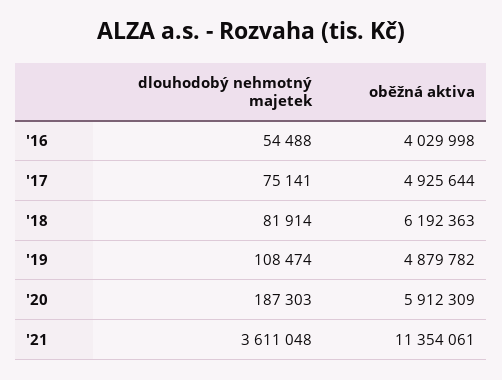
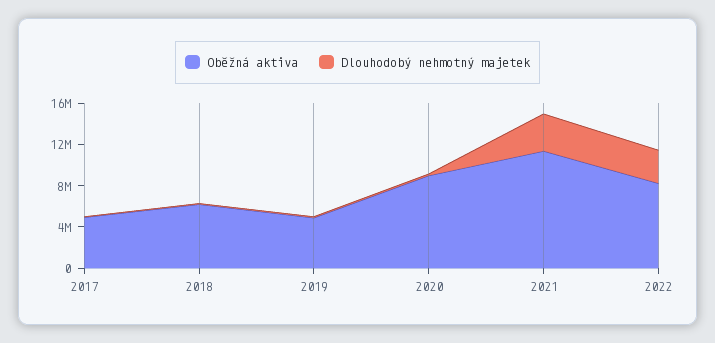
dlouhodobý nehmotný majetek, '16: 54488 -> none
oběžná aktiva, '16: 4029998 -> none
oběžná aktiva, '20: 5912309 -> 9000000
oběžná aktiva, 2022: none -> 8000000
dlouhodobý nehmotný majetek, 2022: none -> 3000000

